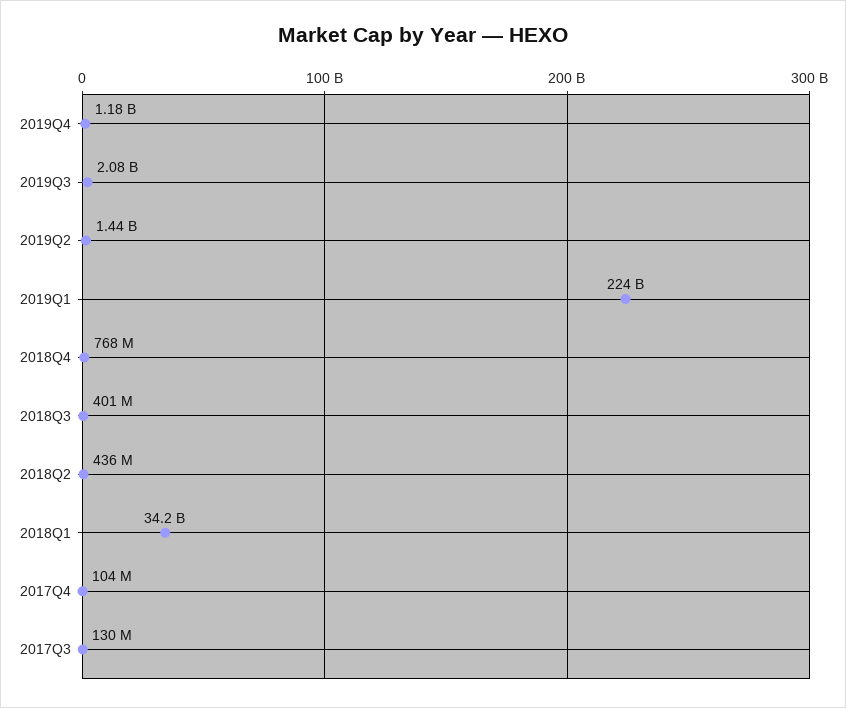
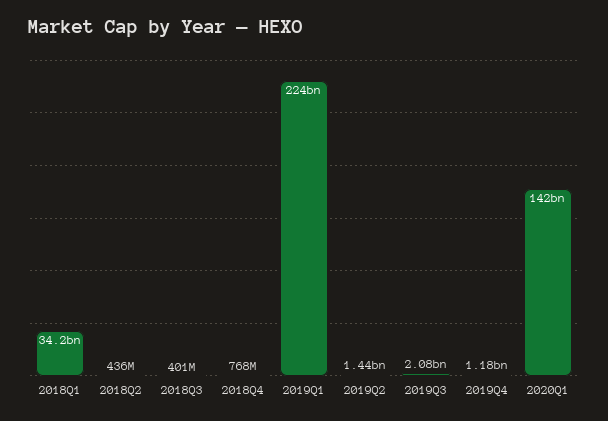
2017Q4: 104000000 -> none
2017Q3: 130000000 -> none
2020Q1: none -> 142000000000

